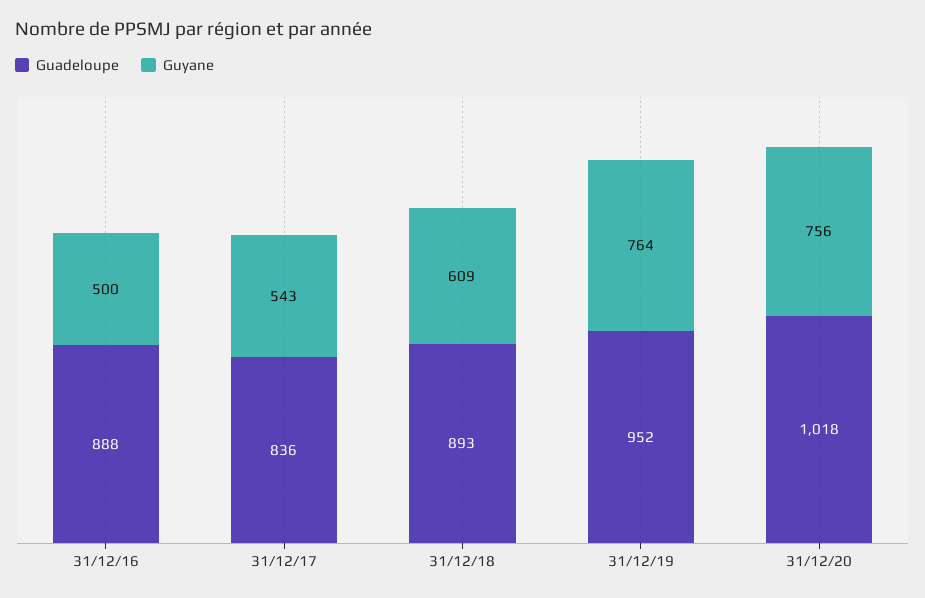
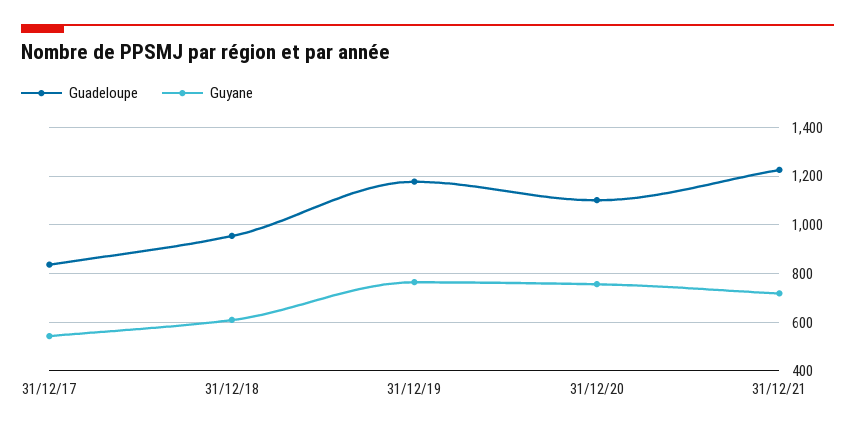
Guadeloupe, 31/12/16: 888 -> none
Guyane, 31/12/16: 500 -> none
Guadeloupe, 31/12/18: 893 -> 950
Guadeloupe, 31/12/19: 952 -> 1175
Guadeloupe, 31/12/20: 1018 -> 1100
Guadeloupe, 31/12/21: none -> 1225
Guyane, 31/12/21: none -> 725

